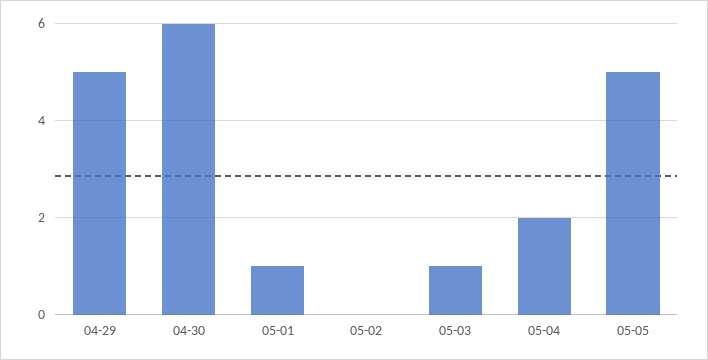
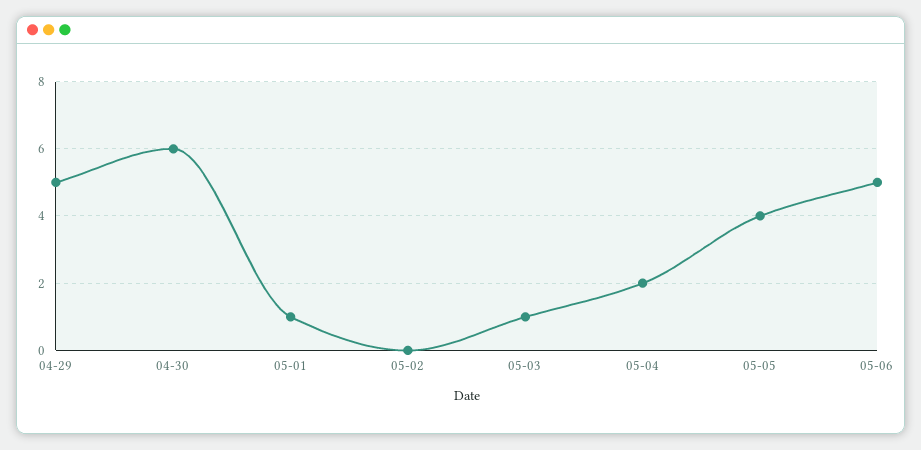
05-05: 5 -> 4
05-06: none -> 5

